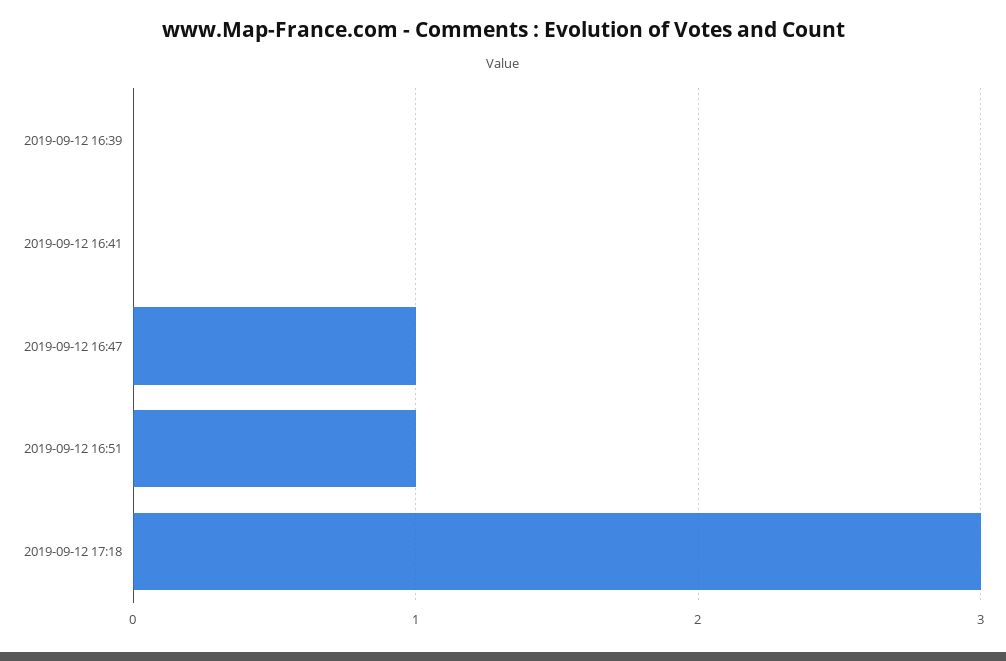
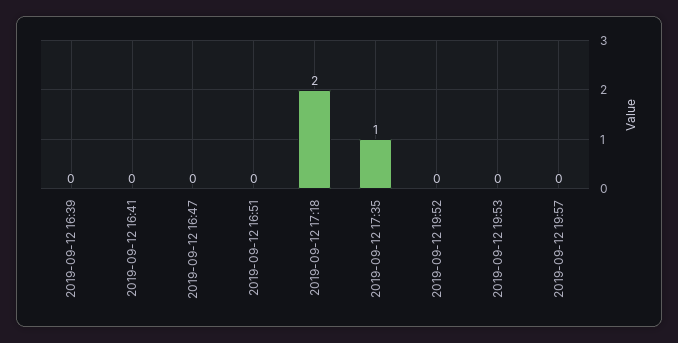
2019-09-12 16:47: 1 -> 0
2019-09-12 16:51: 1 -> 0
2019-09-12 17:18: 3 -> 2
2019-09-12 17:35: none -> 1
2019-09-12 19:52: none -> 0
2019-09-12 19:53: none -> 0
2019-09-12 19:57: none -> 0

